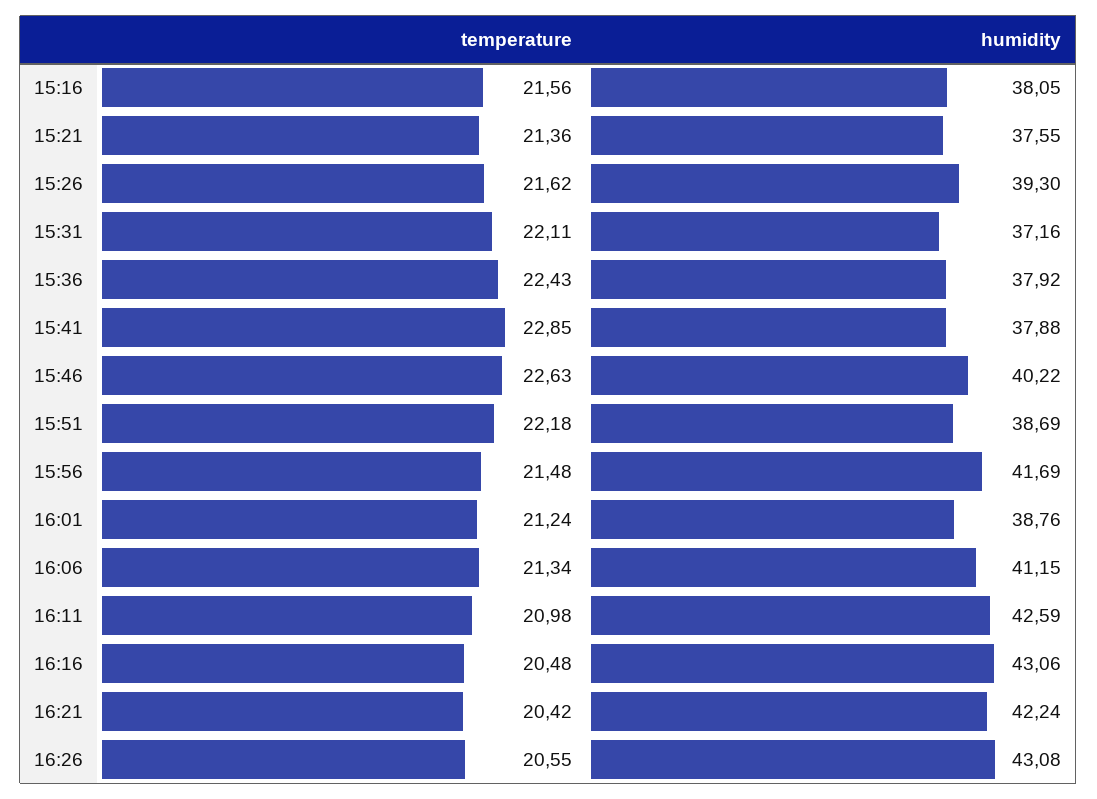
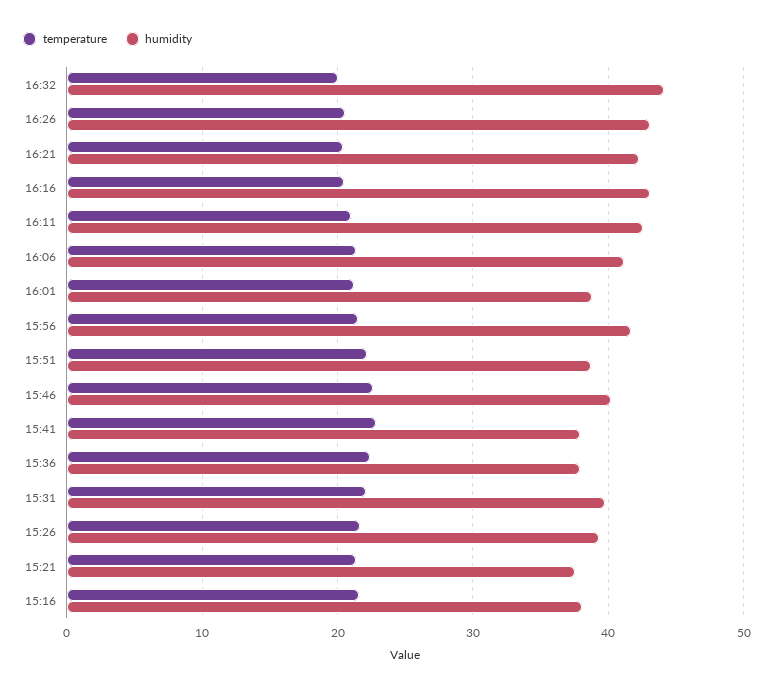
humidity, 15:31: 37.16 -> 40
temperature, 16:32: none -> 20
humidity, 16:32: none -> 44

